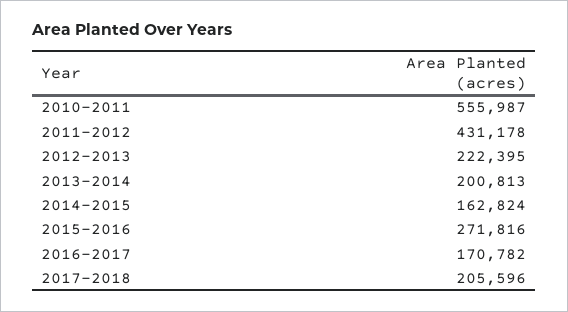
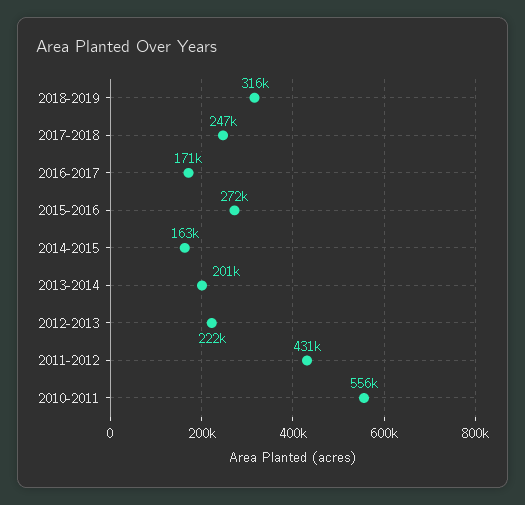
2017-2018: 205596 -> 247000
2018-2019: none -> 316000

